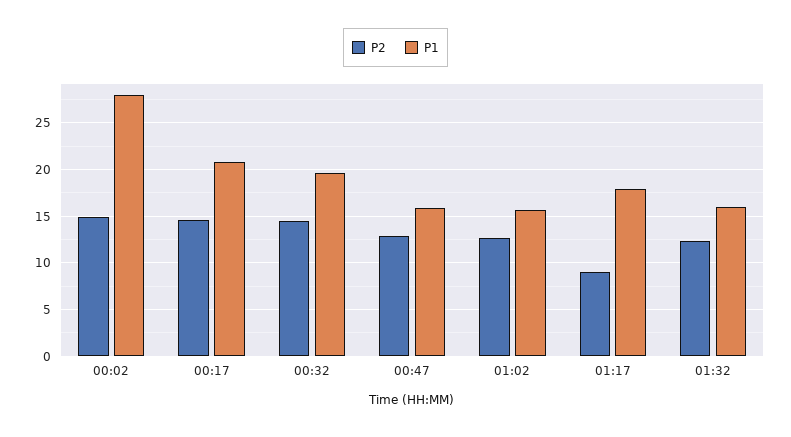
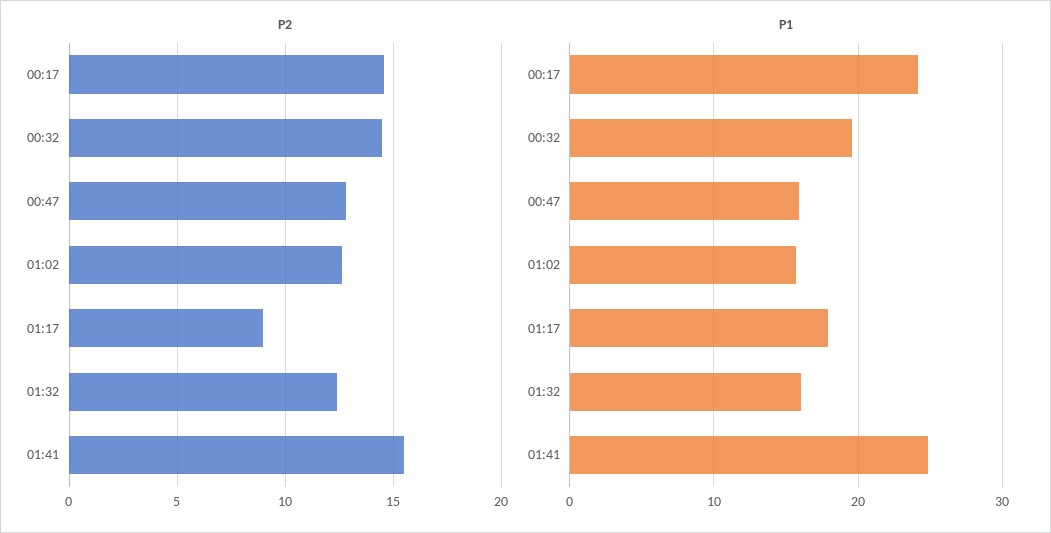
P2, 00:02: 15 -> none
P1, 00:02: 28 -> none
P1, 00:17: 21 -> 24
P2, 01:41: none -> 15.5
P1, 01:41: none -> 25

